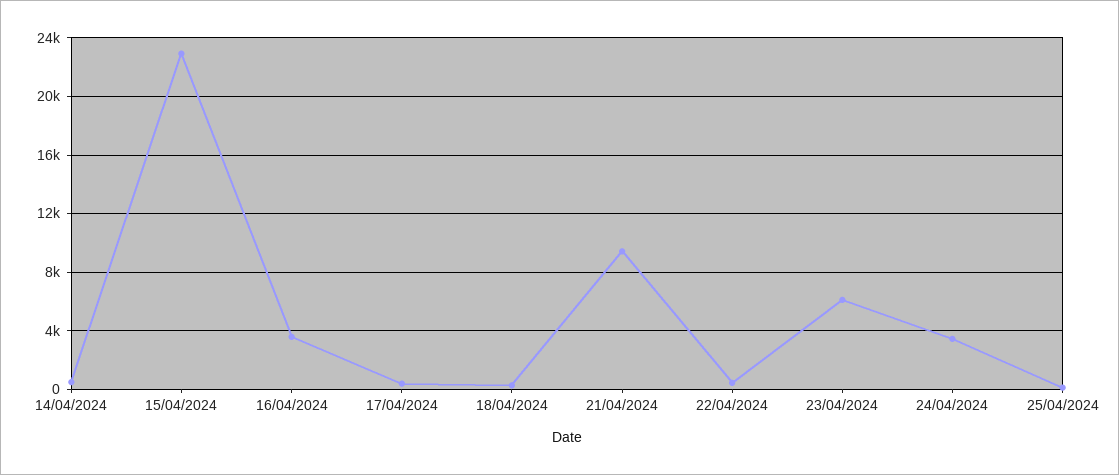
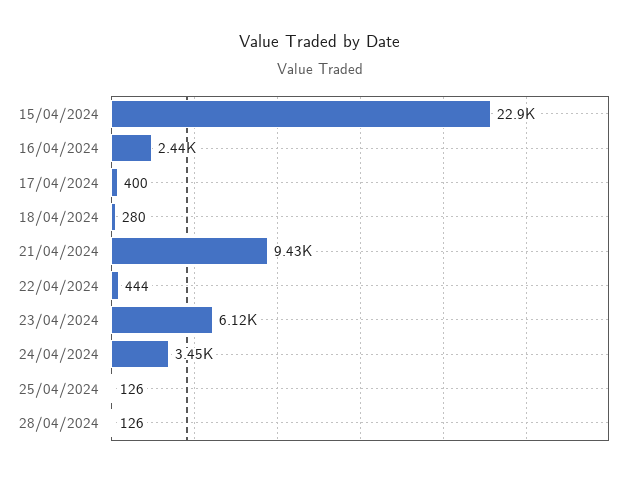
14/04/2024: 500 -> none
16/04/2024: 3500 -> 2440
28/04/2024: none -> 126

